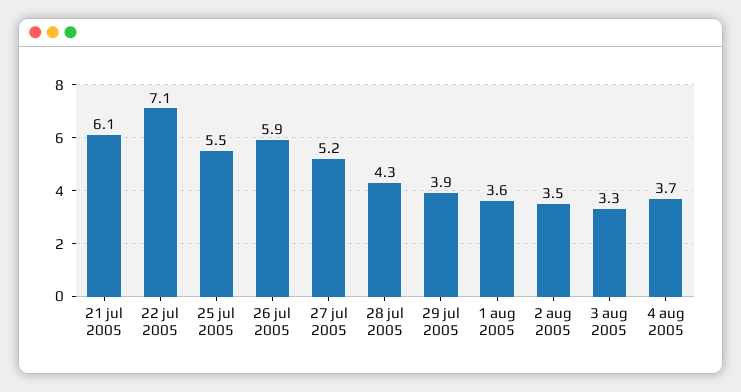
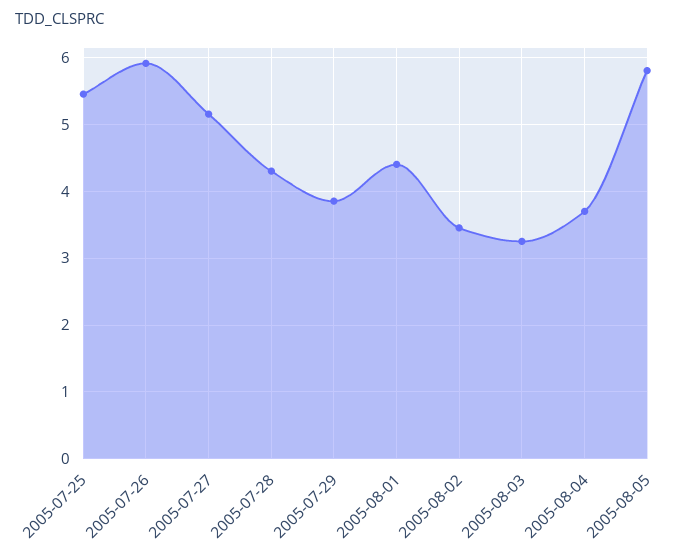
21 jul 2005: 6.1 -> none
22 jul 2005: 7.1 -> none
1 aug 2005: 3.6 -> 4.4
2005-08-05: none -> 5.8

